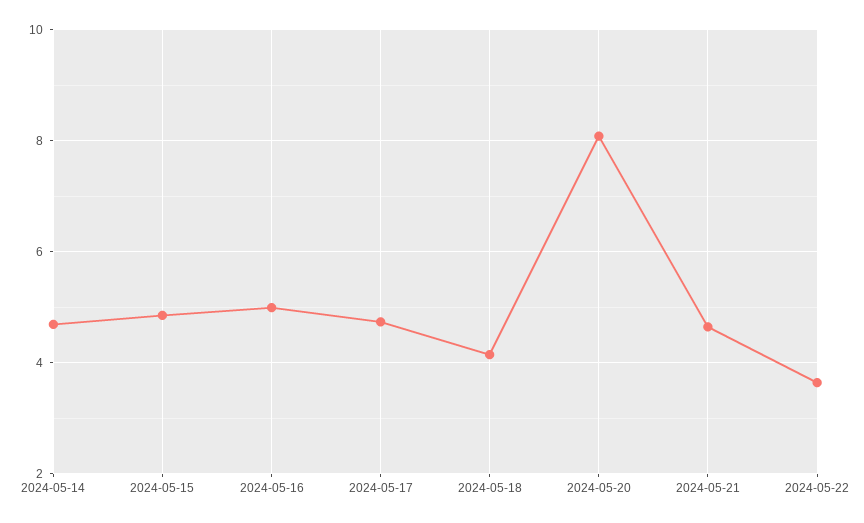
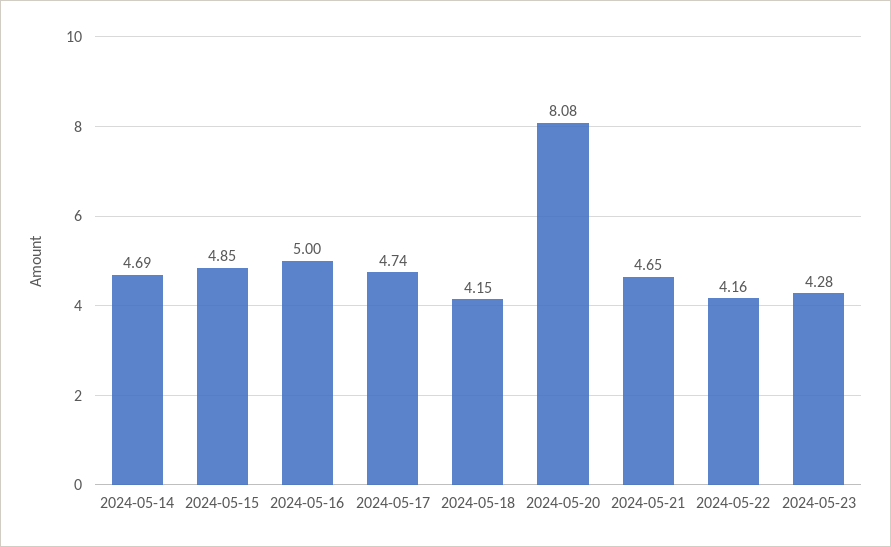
2024-05-22: 3.6 -> 4.16
2024-05-23: none -> 4.28

